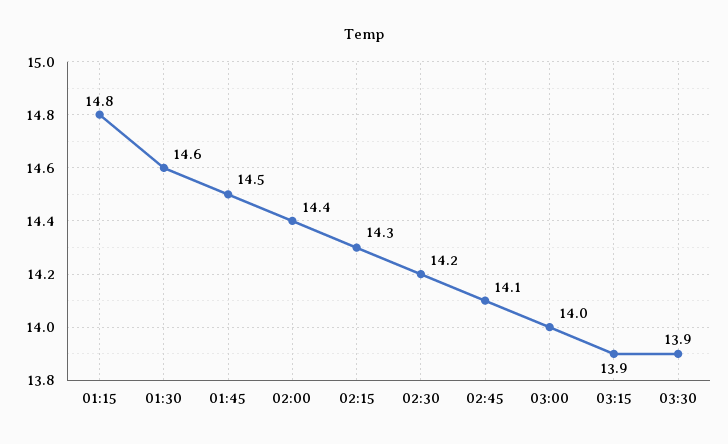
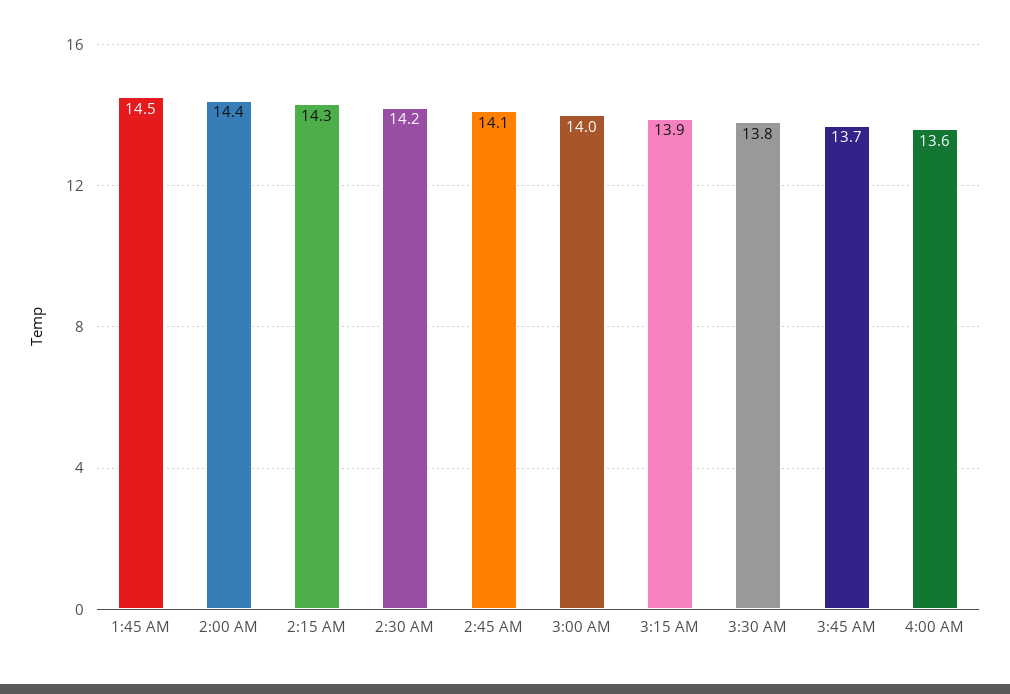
01:15: 14.8 -> none
01:30: 14.6 -> none
03:30: 13.9 -> 13.8
3:45 AM: none -> 13.7
4:00 AM: none -> 13.6

